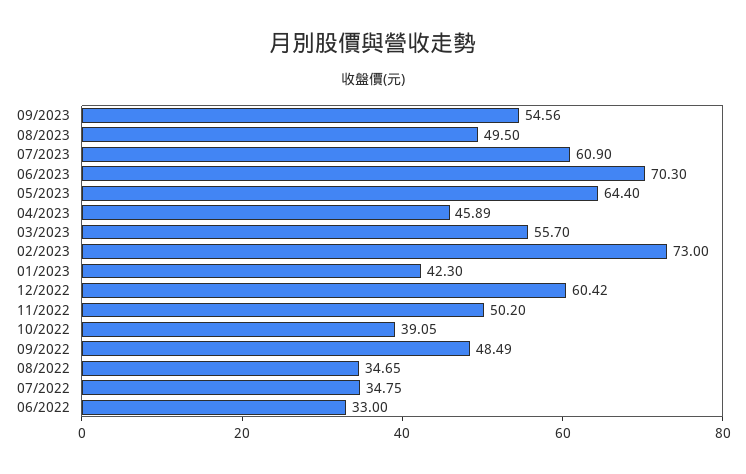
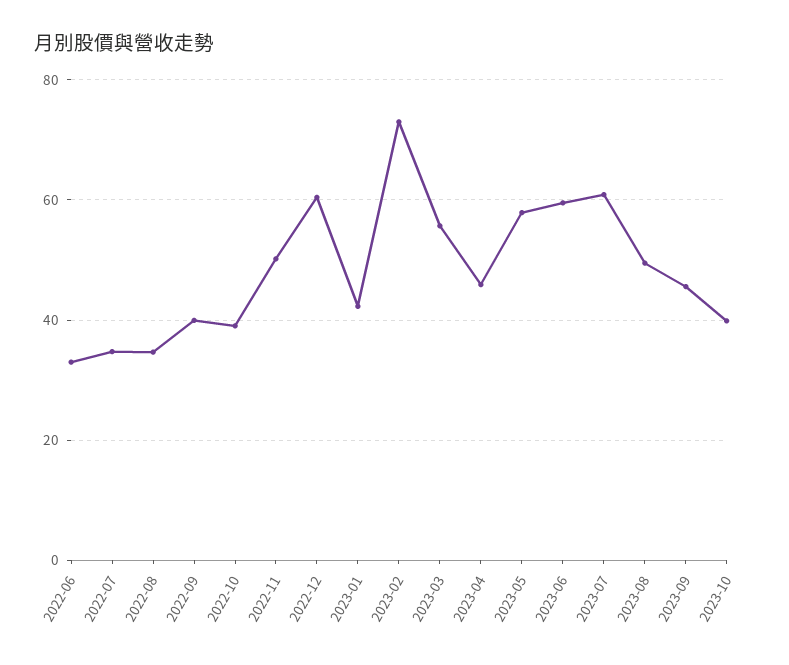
09/2023: 54.56 -> 46
06/2023: 70.3 -> 60
05/2023: 64.4 -> 58
09/2022: 48.49 -> 40
2023-10: none -> 40

